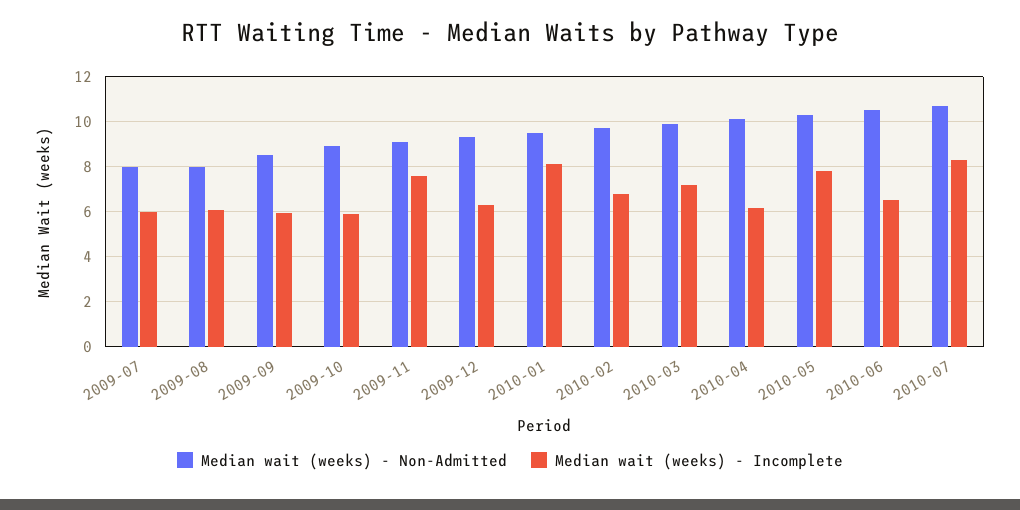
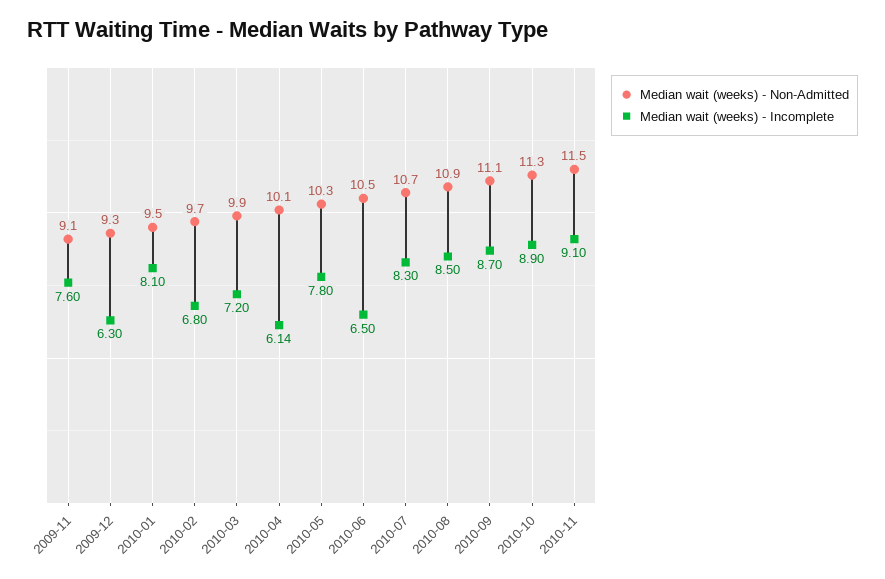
Median wait (weeks) - Non-Admitted, 2009-07: 8 -> none
Median wait (weeks) - Incomplete, 2009-07: 6 -> none
Median wait (weeks) - Non-Admitted, 2009-08: 8 -> none
Median wait (weeks) - Incomplete, 2009-08: 6 -> none
Median wait (weeks) - Non-Admitted, 2009-09: 8.5 -> none
Median wait (weeks) - Incomplete, 2009-09: 6 -> none
Median wait (weeks) - Non-Admitted, 2009-10: 9 -> none
Median wait (weeks) - Incomplete, 2009-10: 6 -> none
Median wait (weeks) - Non-Admitted, 2010-08: none -> 10.9
Median wait (weeks) - Incomplete, 2010-08: none -> 8.5
Median wait (weeks) - Non-Admitted, 2010-09: none -> 11.1
Median wait (weeks) - Incomplete, 2010-09: none -> 8.7
Median wait (weeks) - Non-Admitted, 2010-10: none -> 11.3
Median wait (weeks) - Incomplete, 2010-10: none -> 8.9
Median wait (weeks) - Non-Admitted, 2010-11: none -> 11.5
Median wait (weeks) - Incomplete, 2010-11: none -> 9.1

